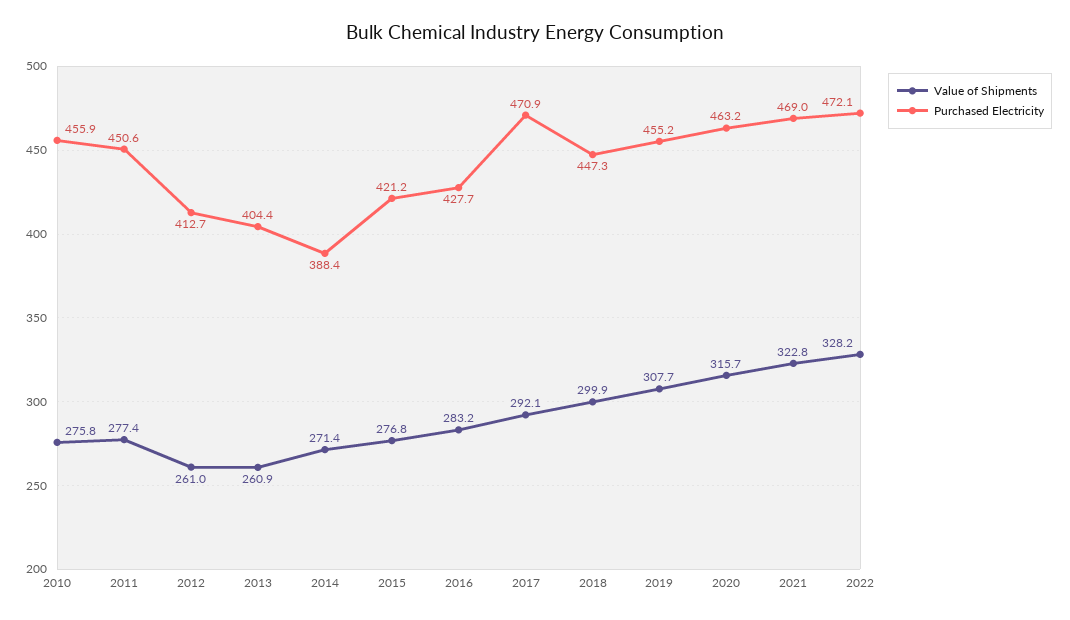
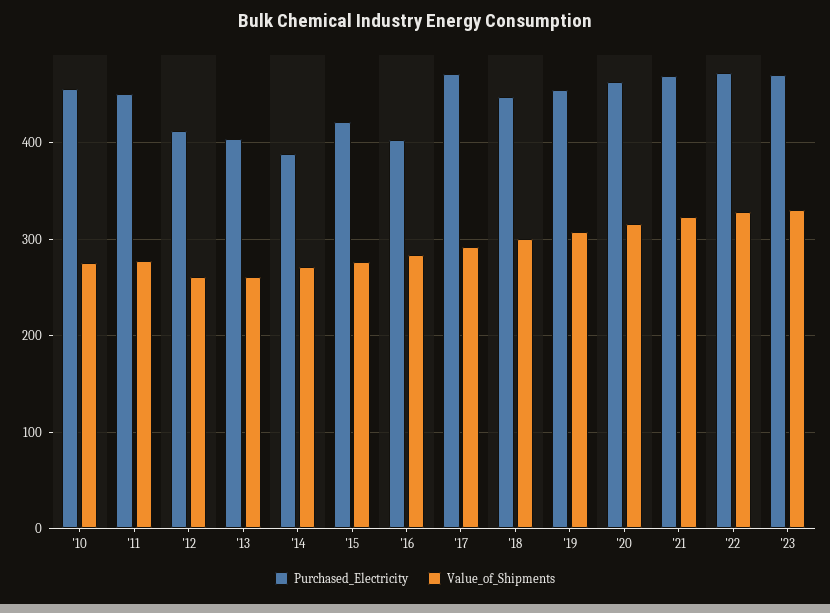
Purchased Electricity, 2016: 427.7 -> 400
Purchased Electricity, '23: none -> 470
Value of Shipments, '23: none -> 330

